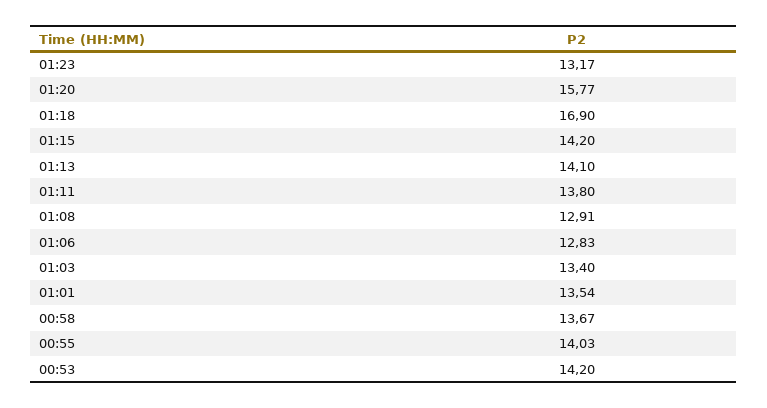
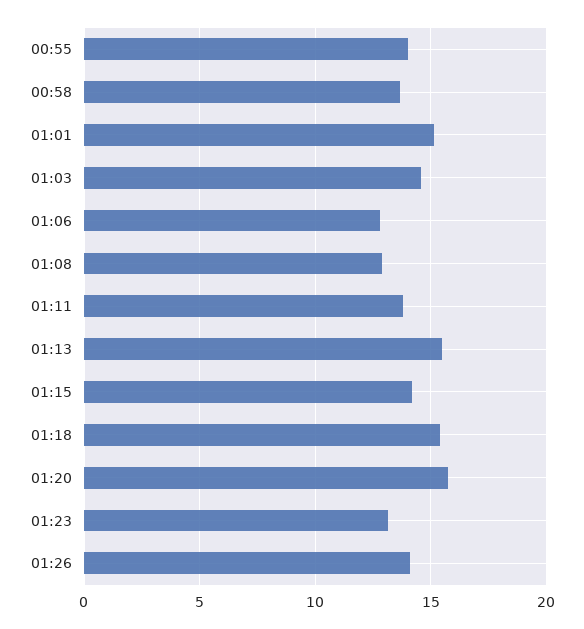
01:18: 16.9 -> 15.5
01:13: 14.1 -> 15.5
01:03: 13.4 -> 14.5
01:01: 13.54 -> 15
00:53: 14.2 -> none
01:26: none -> 14

